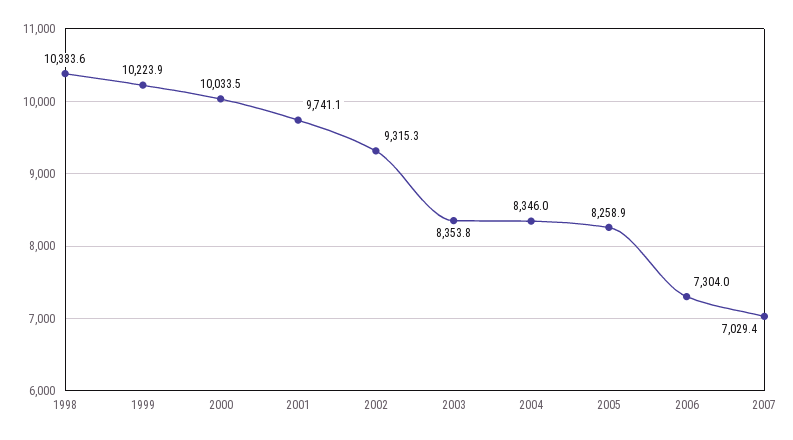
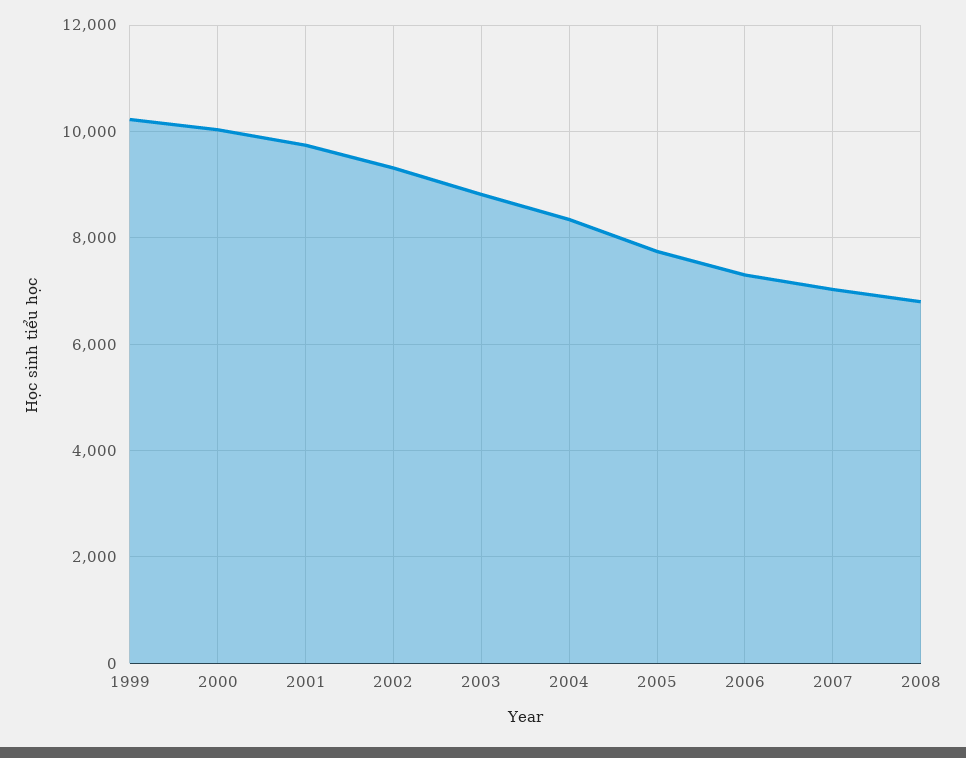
1998: 10383.6 -> none
2003: 8353.8 -> 8800
2005: 8258.9 -> 7800
2008: none -> 6800

